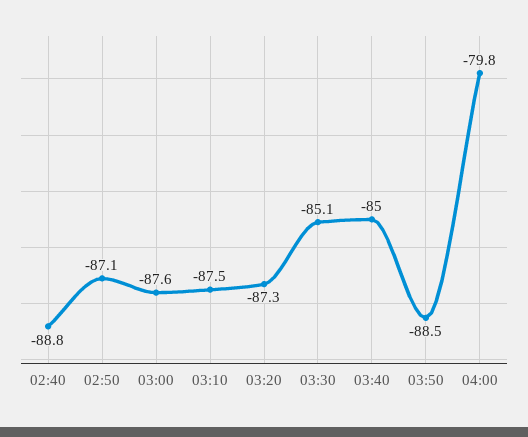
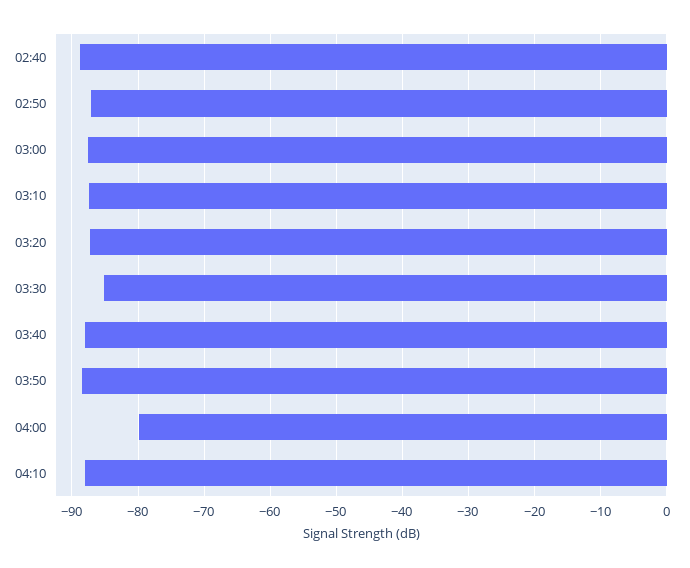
03:40: -85 -> -88
04:10: none -> -88

